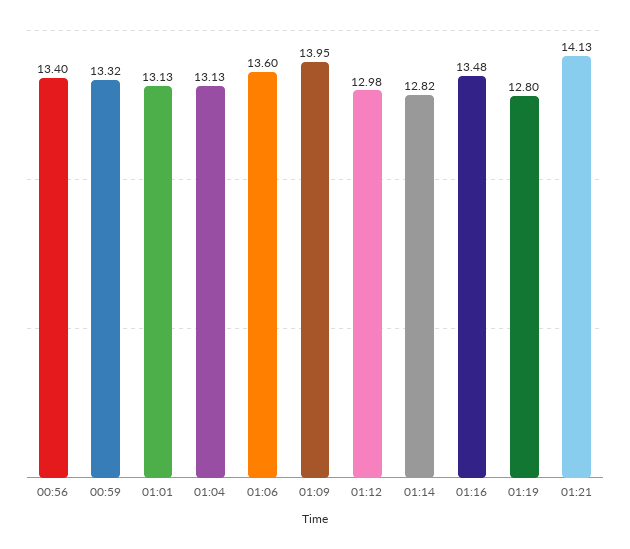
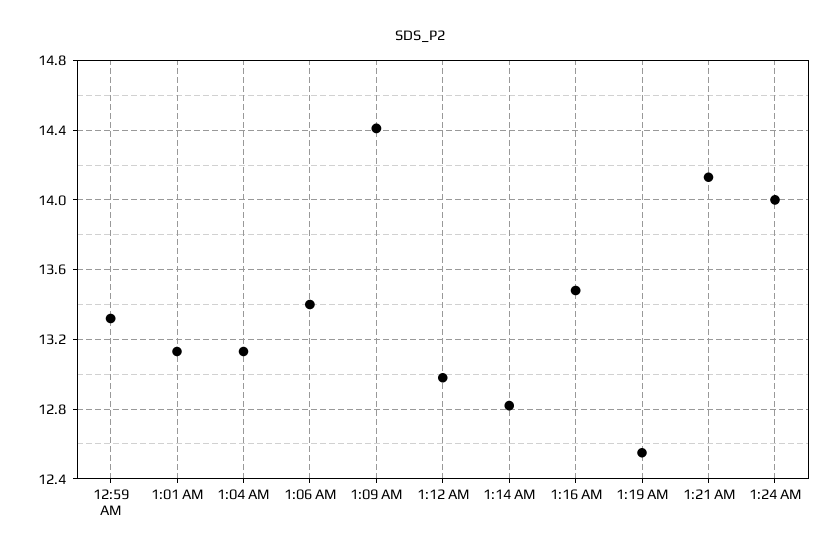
00:56: 13.4 -> none
01:06: 13.6 -> 13.4
01:09: 13.95 -> 14.4
01:19: 12.8 -> 12.55
1:24 AM: none -> 14

